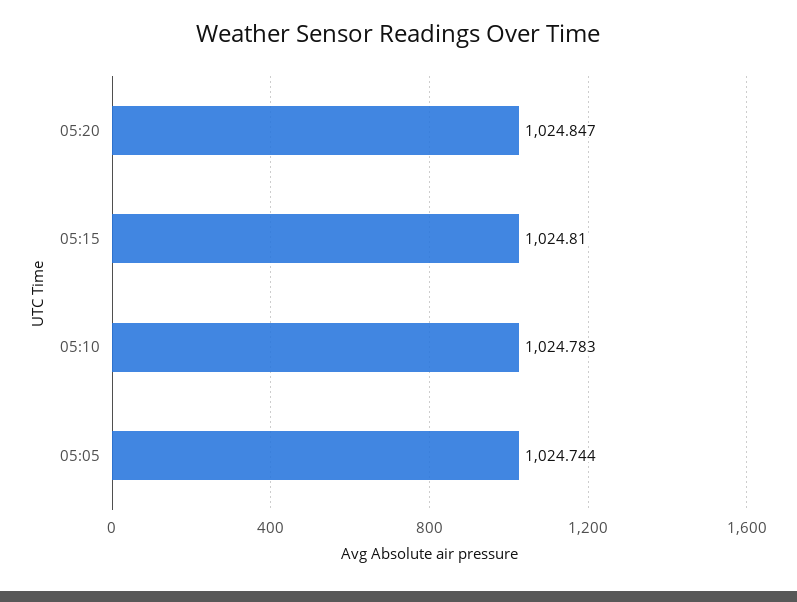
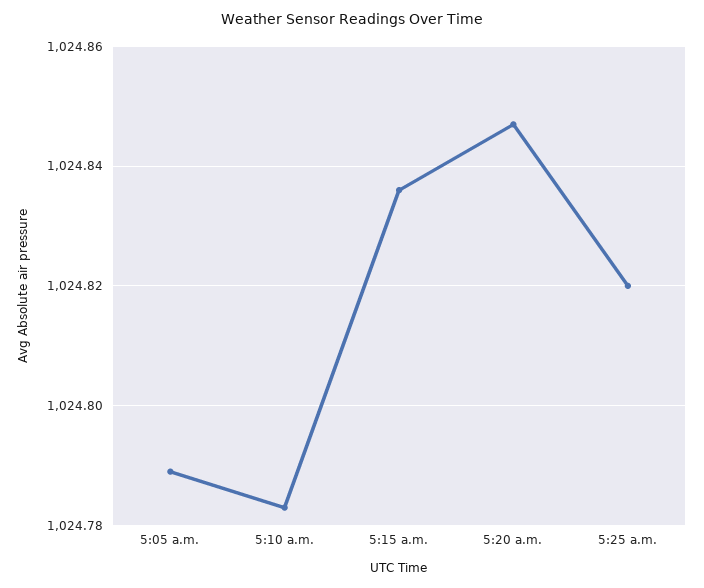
05:15: 1024.81 -> 1024.835
05:05: 1024.744 -> 1024.79
5:25 a.m.: none -> 1024.82

